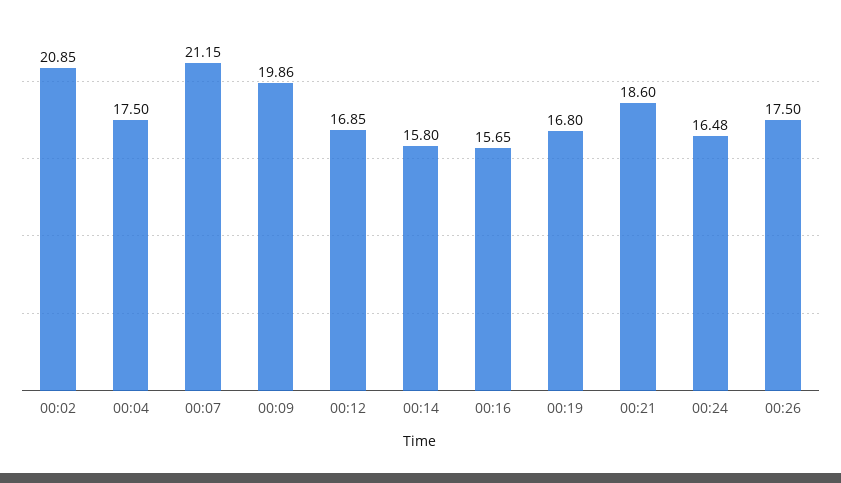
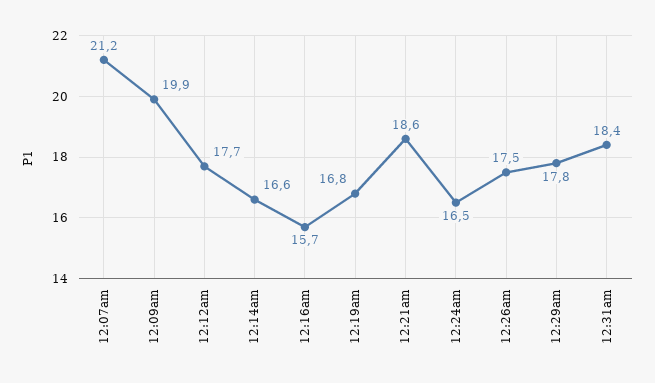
00:02: 20.85 -> none
00:04: 17.5 -> none
00:12: 16.85 -> 17.7
00:14: 15.8 -> 16.6
12:29am: none -> 17.8
12:31am: none -> 18.4

